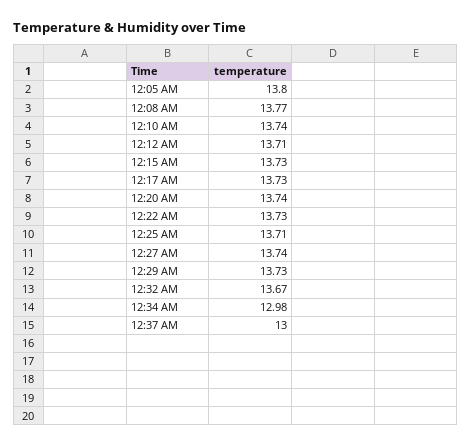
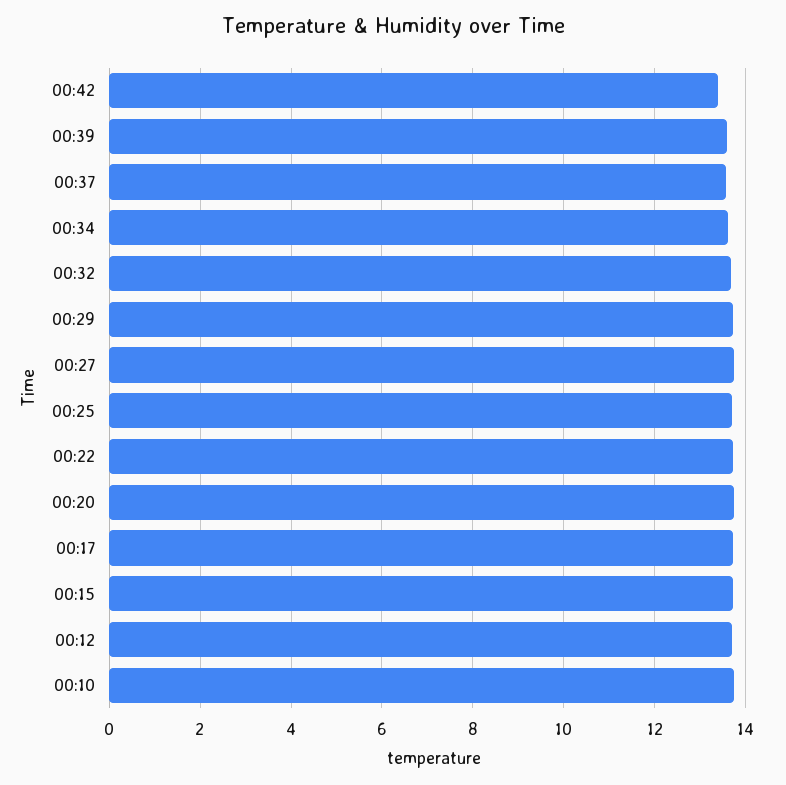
12:05 AM: 13.8 -> none
12:08 AM: 13.77 -> none
12:34 AM: 12.98 -> 13.6
12:37 AM: 13 -> 13.6
00:42: none -> 13.4
00:39: none -> 13.6

